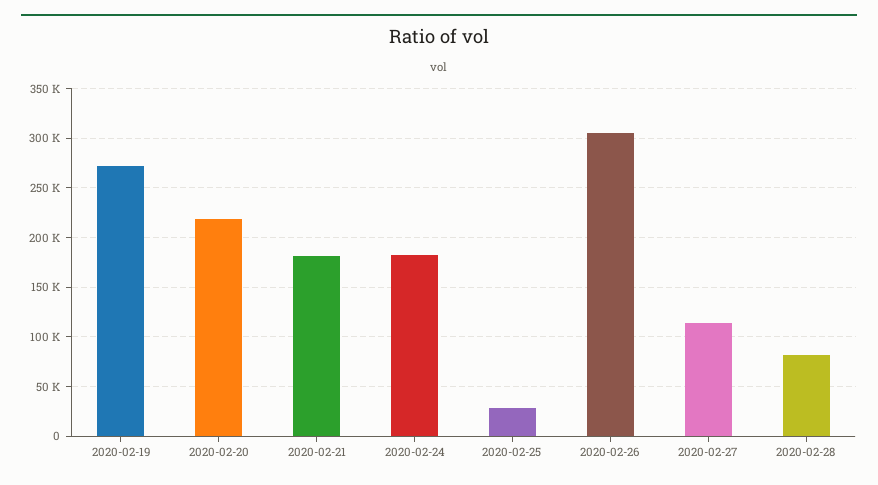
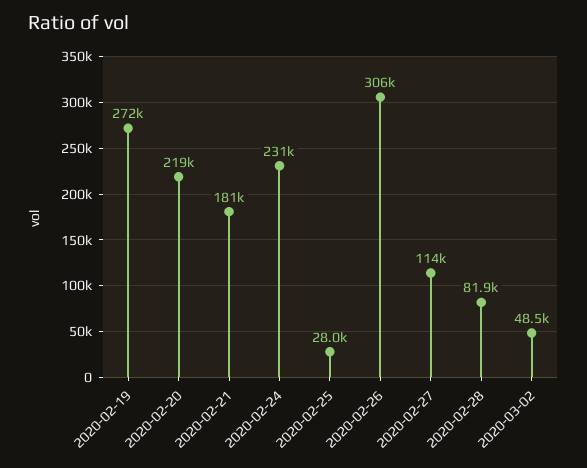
2020-02-24: 180000 -> 231000
2020-03-02: none -> 48500

